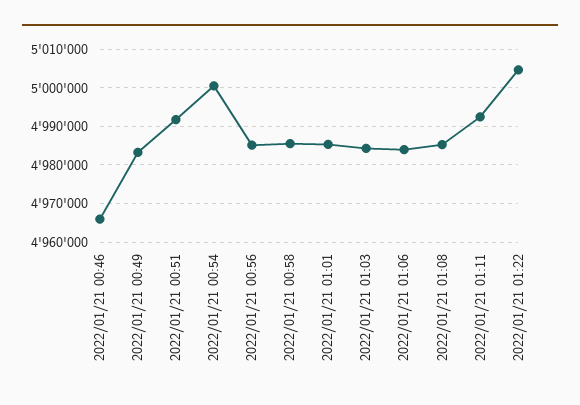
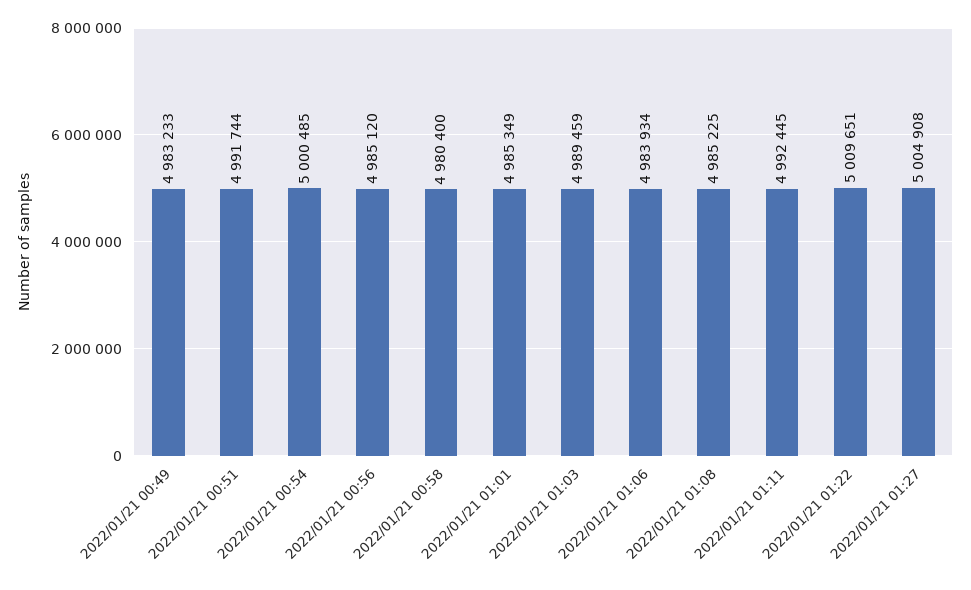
2022/01/21 00:46: 4966000 -> none
2022/01/21 00:58: 4986000 -> 4980400
2022/01/21 01:03: 4984000 -> 4989459
2022/01/21 01:22: 5004000 -> 5009651
2022/01/21 01:27: none -> 5004908

